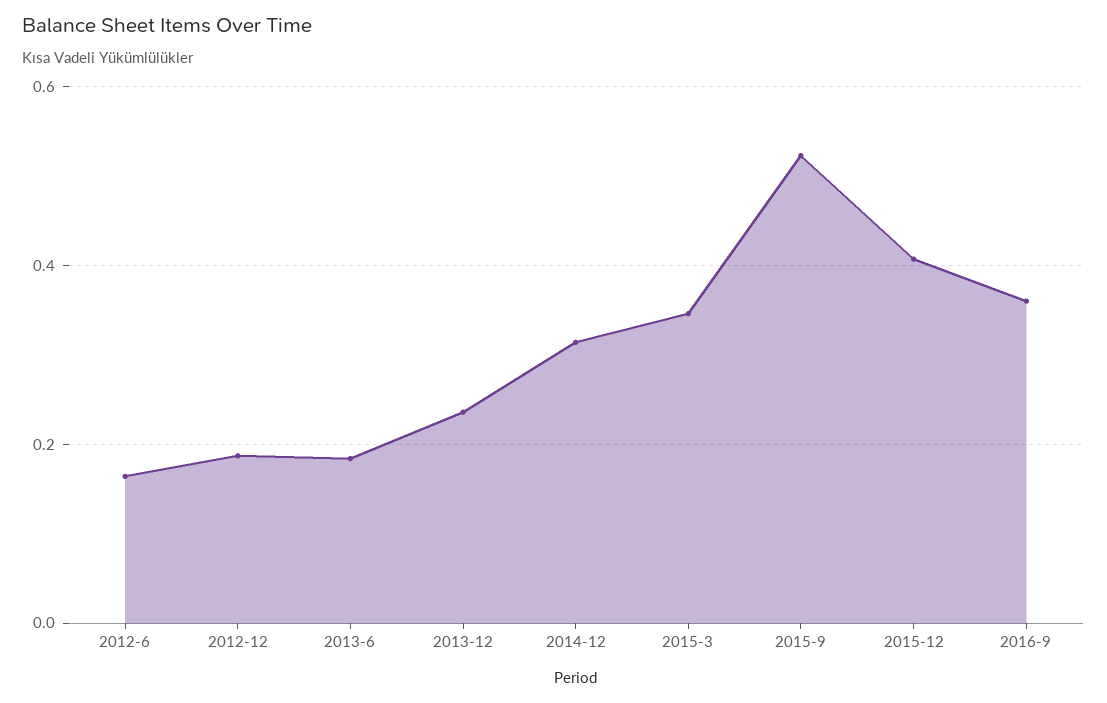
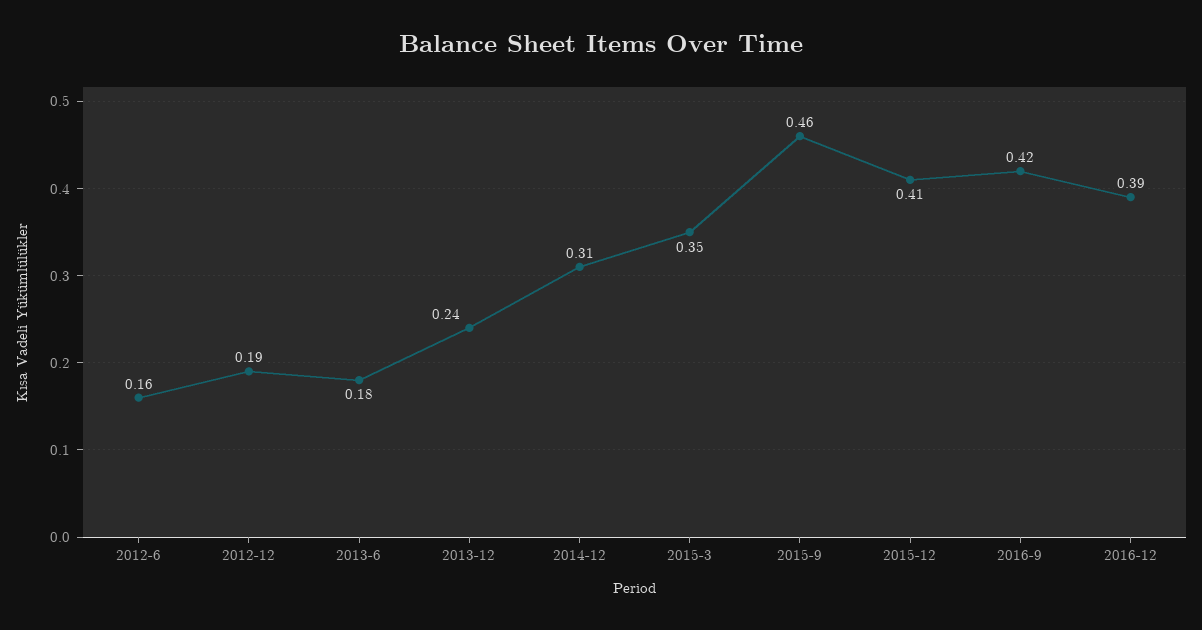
2015-9: 0.52 -> 0.46
2016-9: 0.36 -> 0.42
2016-12: none -> 0.39

